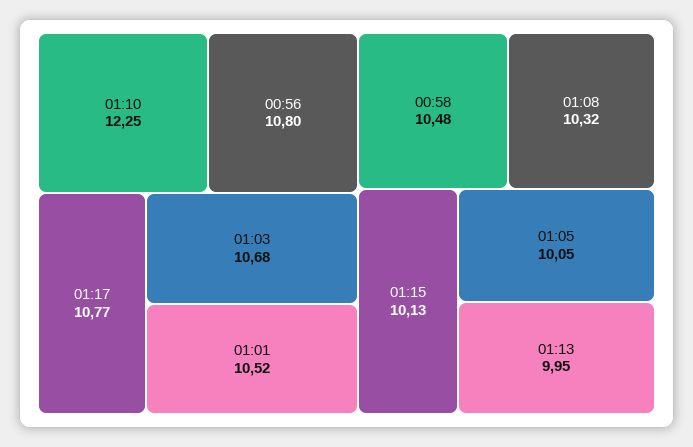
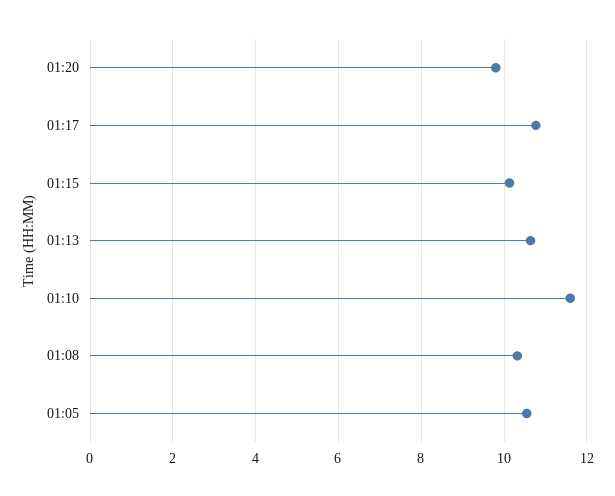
01:10: 12.25 -> 11.6
00:56: 10.8 -> none
01:03: 10.68 -> none
01:01: 10.52 -> none
00:58: 10.48 -> none
01:05: 10.05 -> 10.6
01:13: 9.95 -> 10.6
01:20: none -> 9.8

